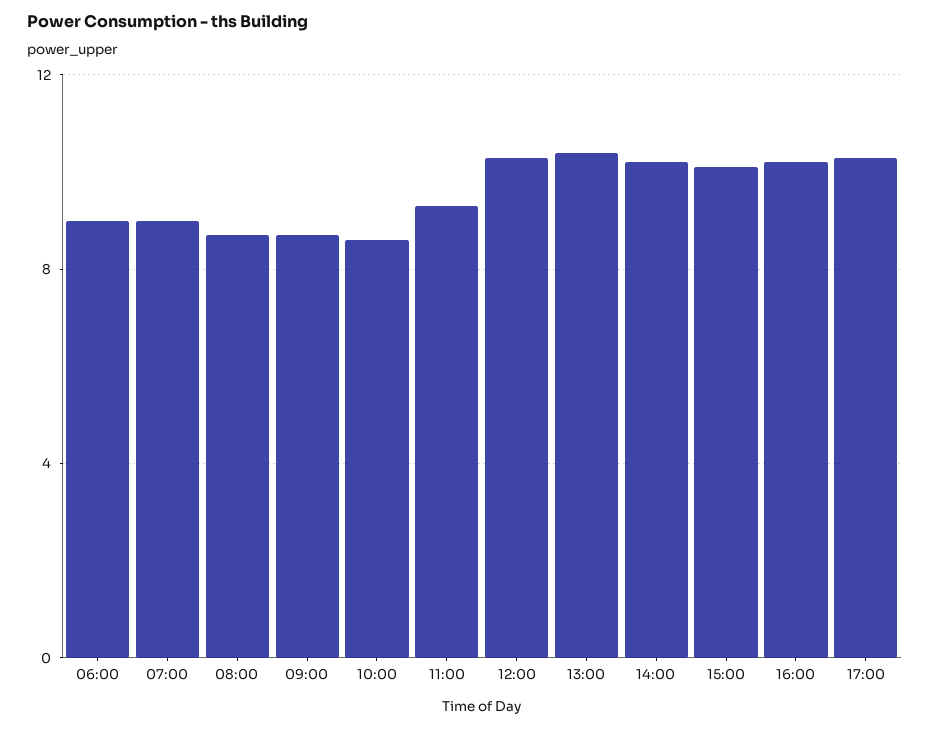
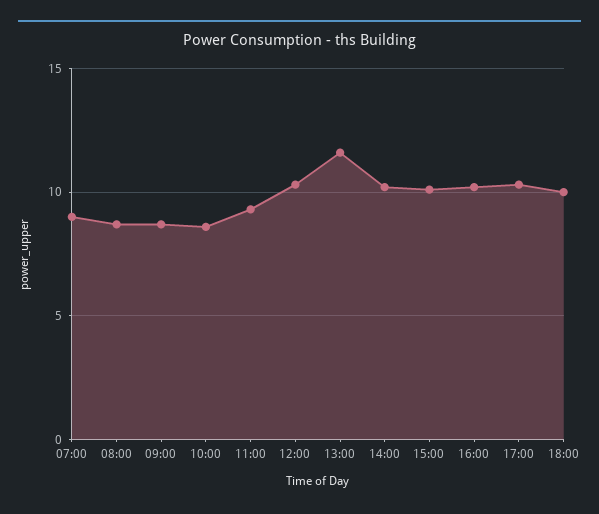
06:00: 9 -> none
13:00: 10.5 -> 11.5
18:00: none -> 10

